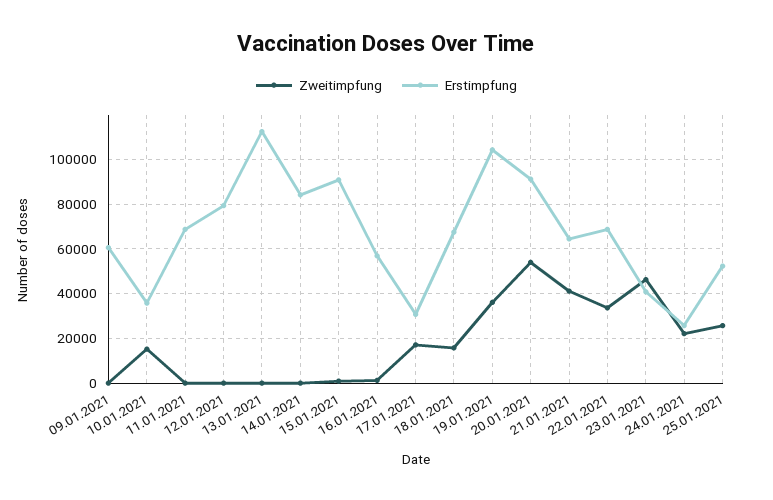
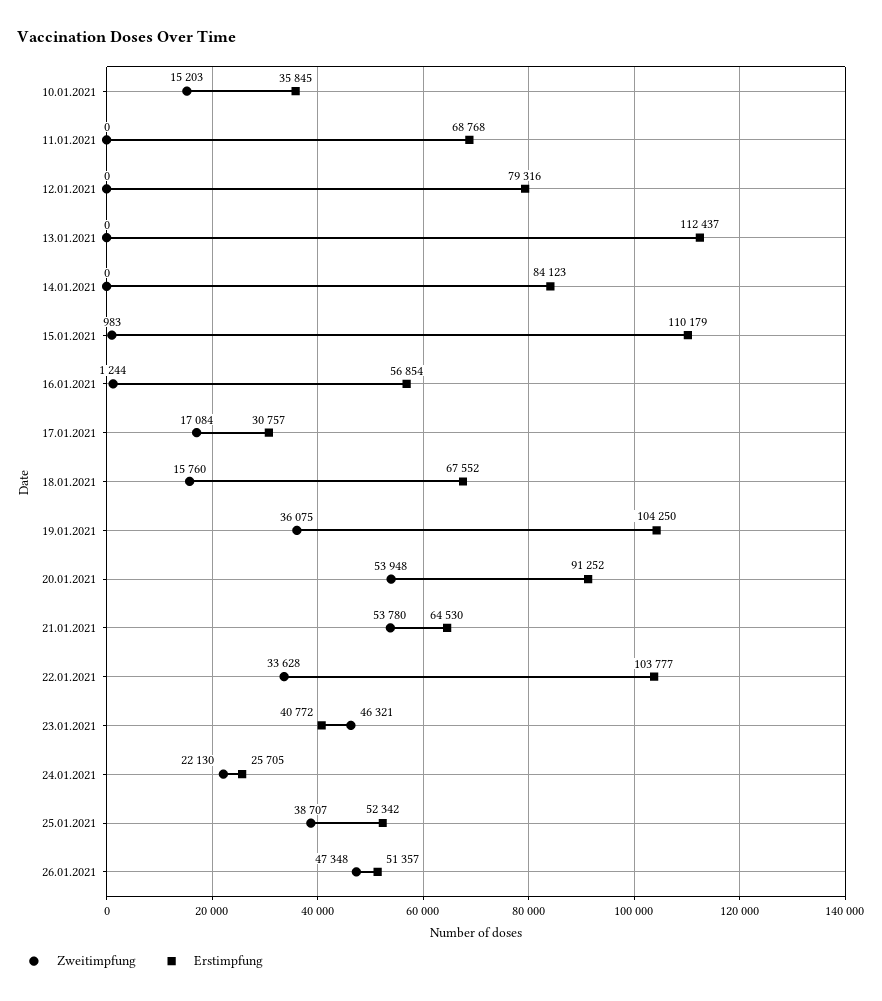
Zweitimpfung, 09.01.2021: 0 -> none
Erstimpfung, 09.01.2021: 60000 -> none
Erstimpfung, 15.01.2021: 90000 -> 110179
Zweitimpfung, 21.01.2021: 40000 -> 53780
Erstimpfung, 22.01.2021: 70000 -> 103777
Zweitimpfung, 25.01.2021: 25000 -> 38707
Zweitimpfung, 26.01.2021: none -> 47348
Erstimpfung, 26.01.2021: none -> 51357

